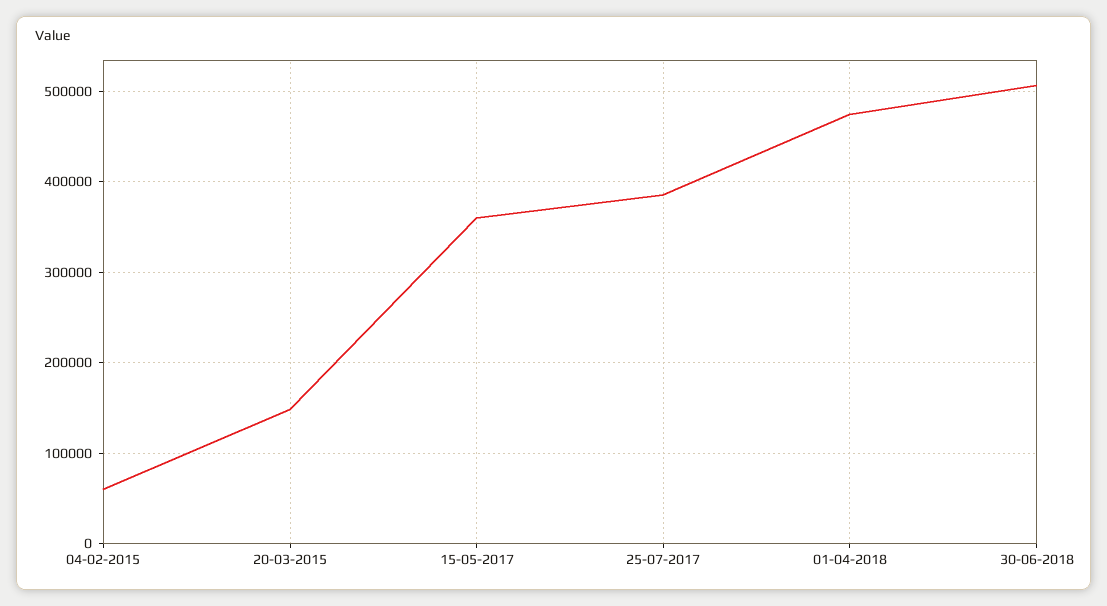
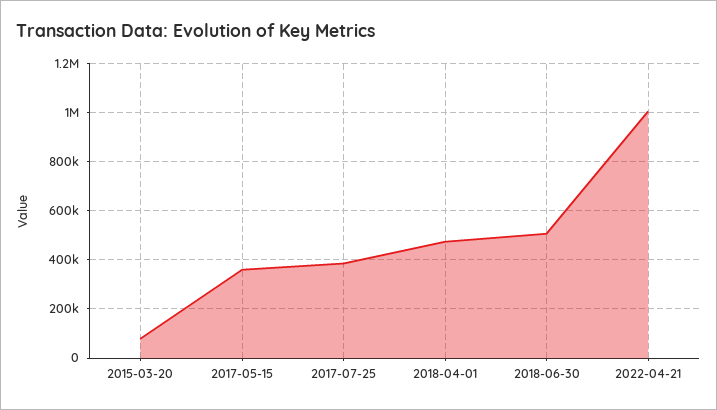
04-02-2015: 60000 -> none
20-03-2015: 150000 -> 75000
2022-04-21: none -> 1000000

